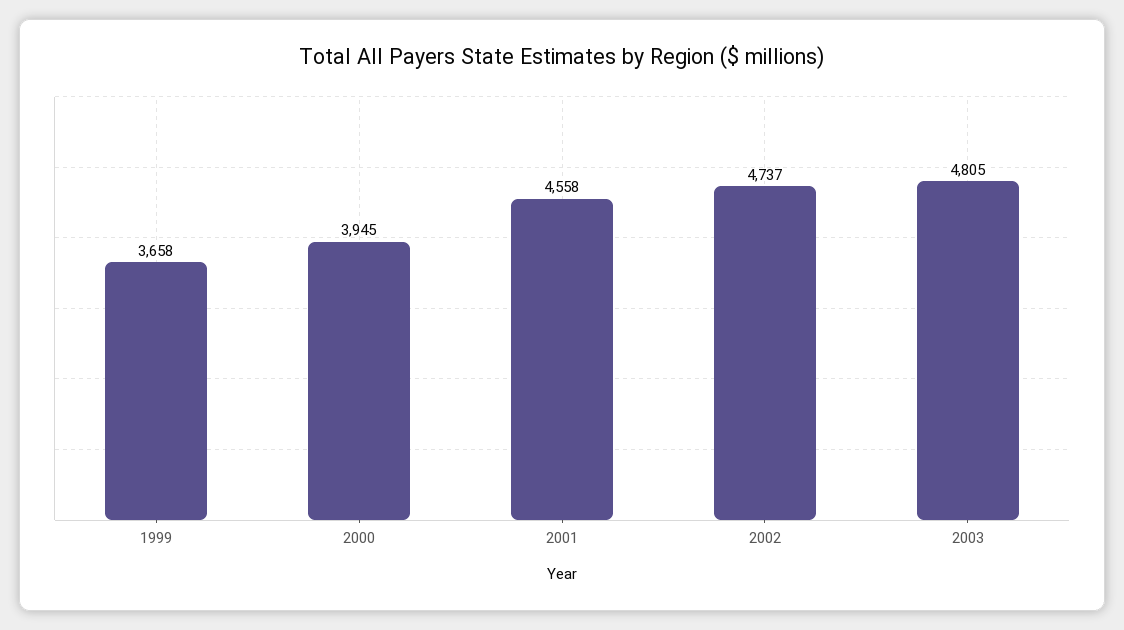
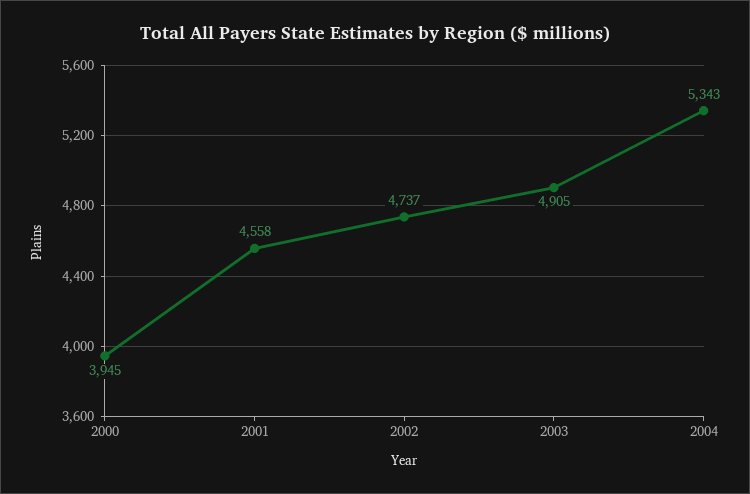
1999: 3658 -> none
2003: 4805 -> 4905
2004: none -> 5343

